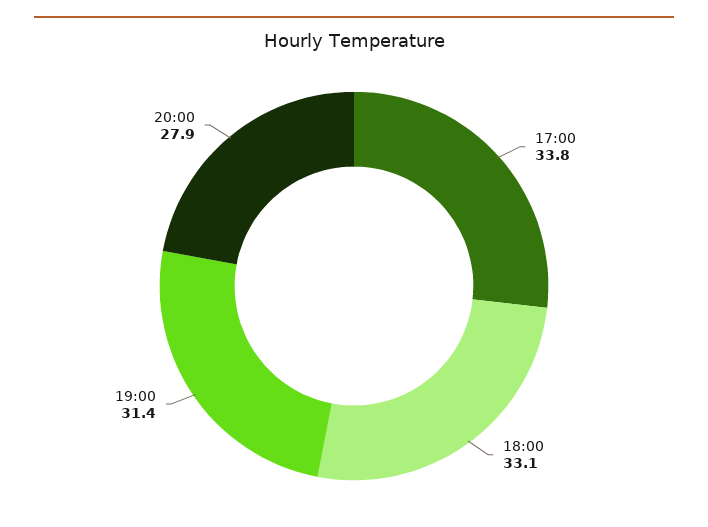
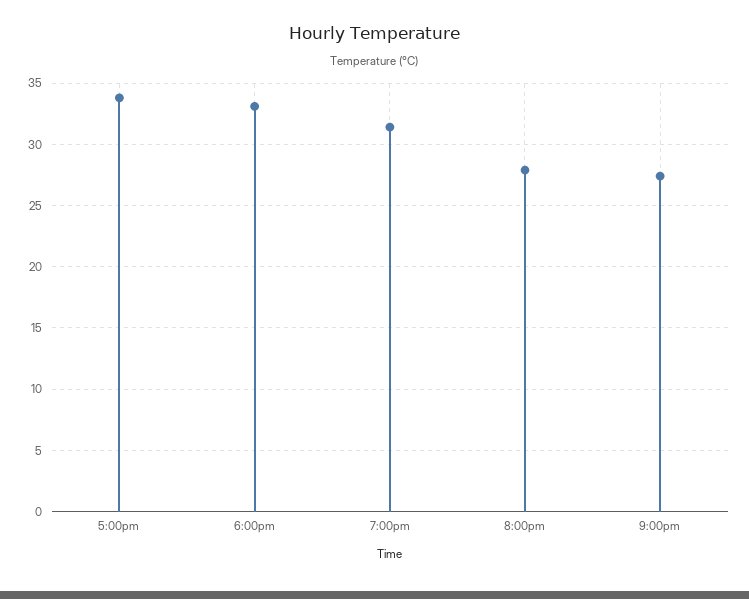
9:00pm: none -> 27.5

